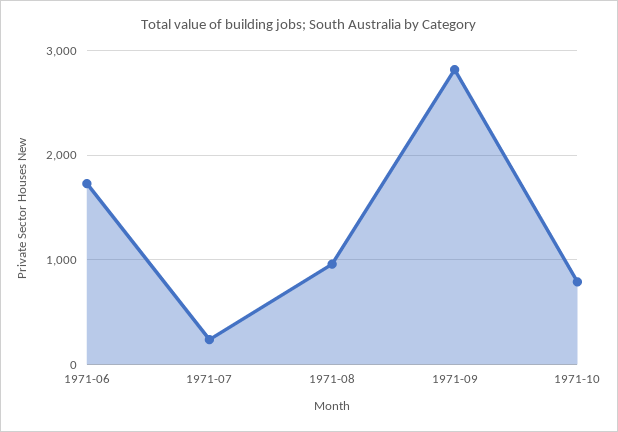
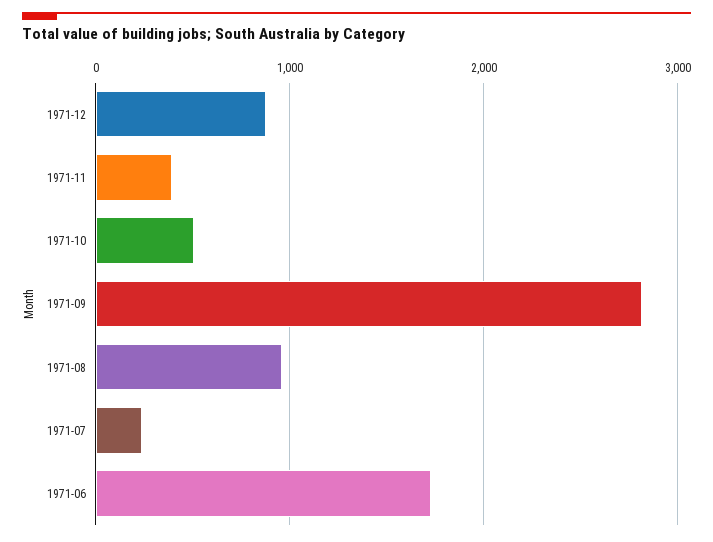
1971-10: 800 -> 500
1971-12: none -> 900
1971-11: none -> 400

